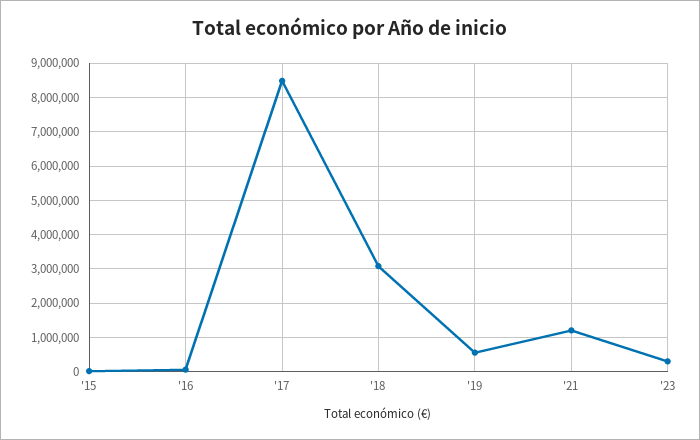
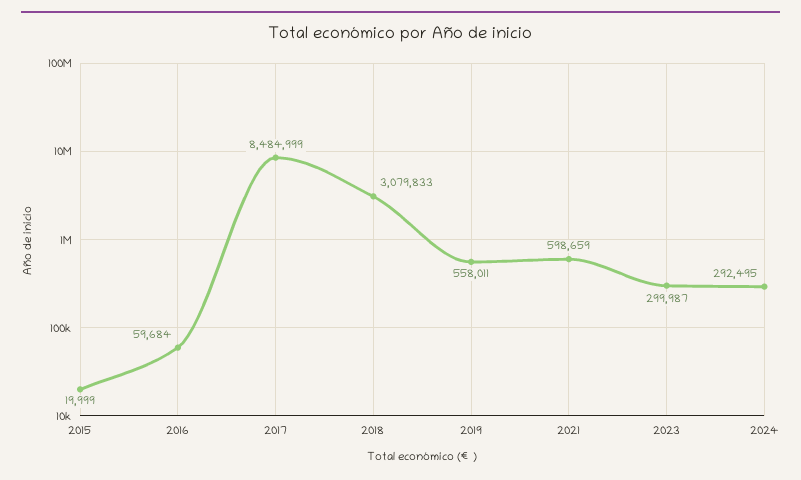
'21: 1200000 -> 598659
2024: none -> 292495

